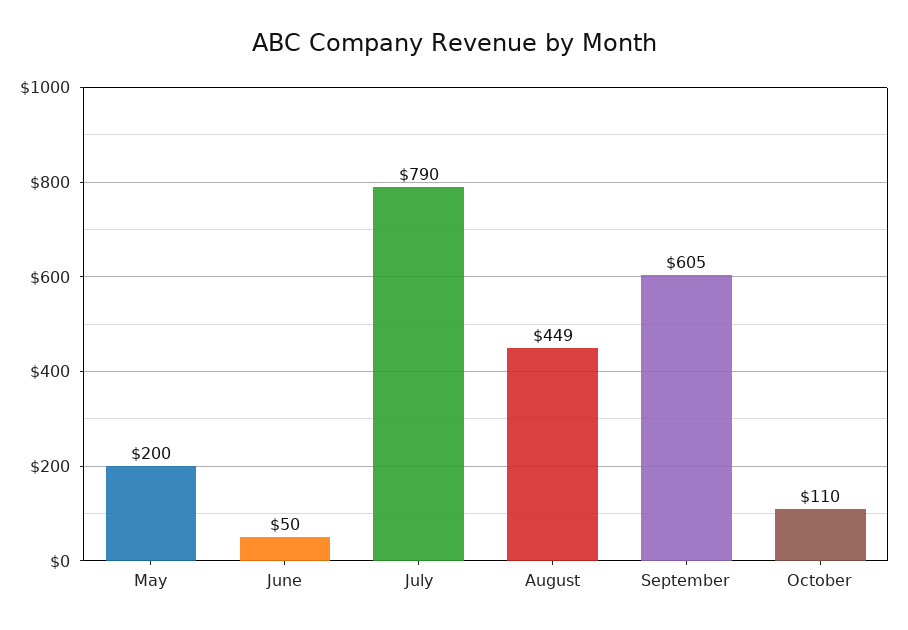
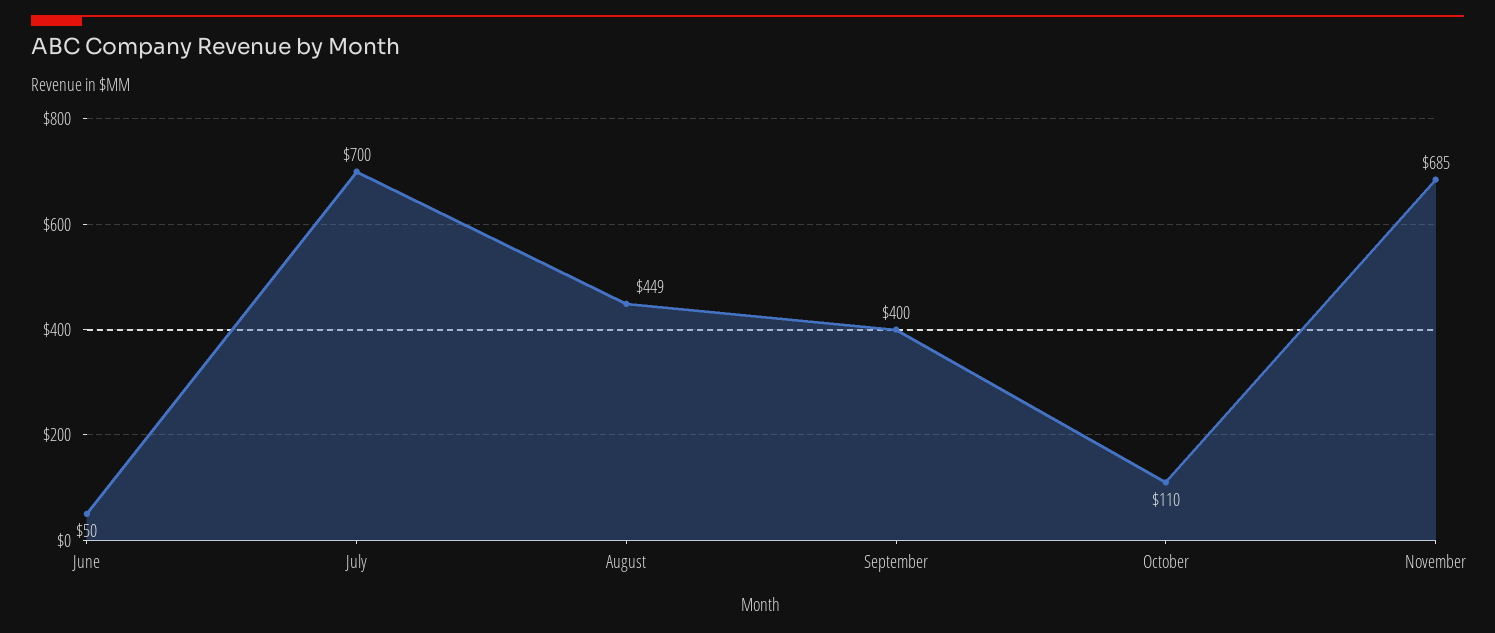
May: 200 -> none
July: 790 -> 700
September: 605 -> 400
November: none -> 685

